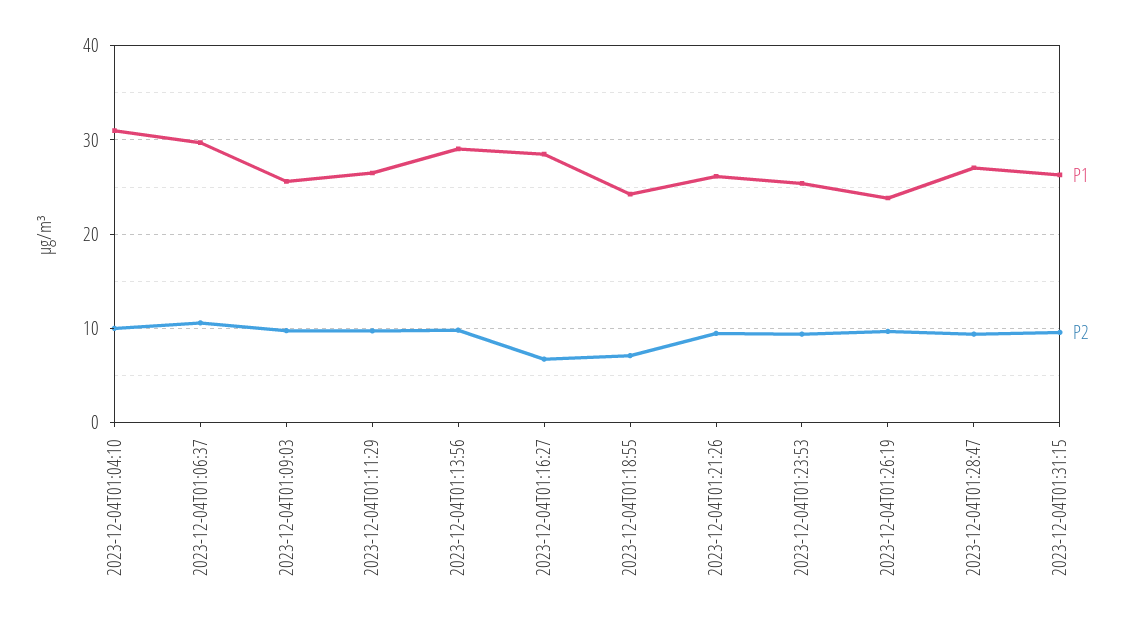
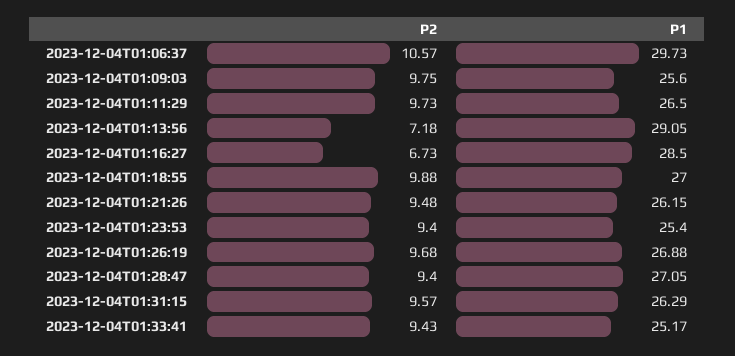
P1, 2023-12-04T01:04:10: 31 -> none
P2, 2023-12-04T01:04:10: 10 -> none
P2, 2023-12-04T01:13:56: 10 -> 7.18
P1, 2023-12-04T01:18:55: 24 -> 27
P2, 2023-12-04T01:18:55: 7 -> 9.88
P1, 2023-12-04T01:26:19: 24 -> 26.88
P2, 2023-12-04T01:33:41: none -> 9.43
P1, 2023-12-04T01:33:41: none -> 25.17

